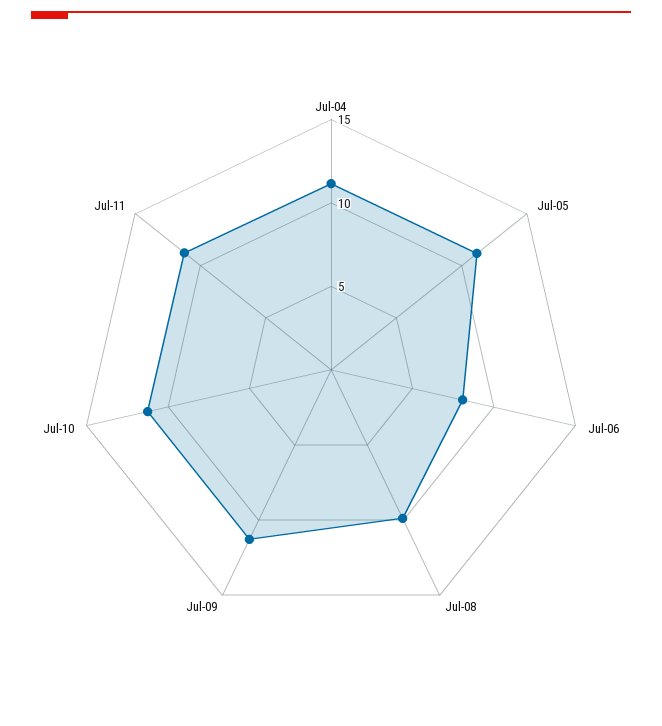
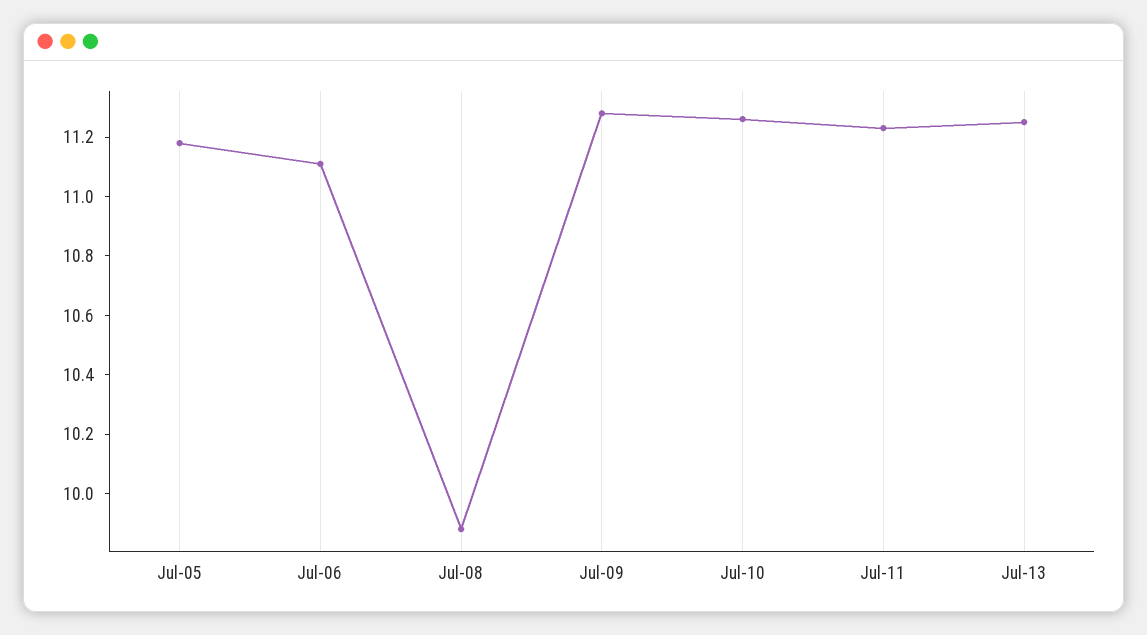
Jul-04: 11 -> none
Jul-06: 8 -> 11.1
Jul-13: none -> 11.25

